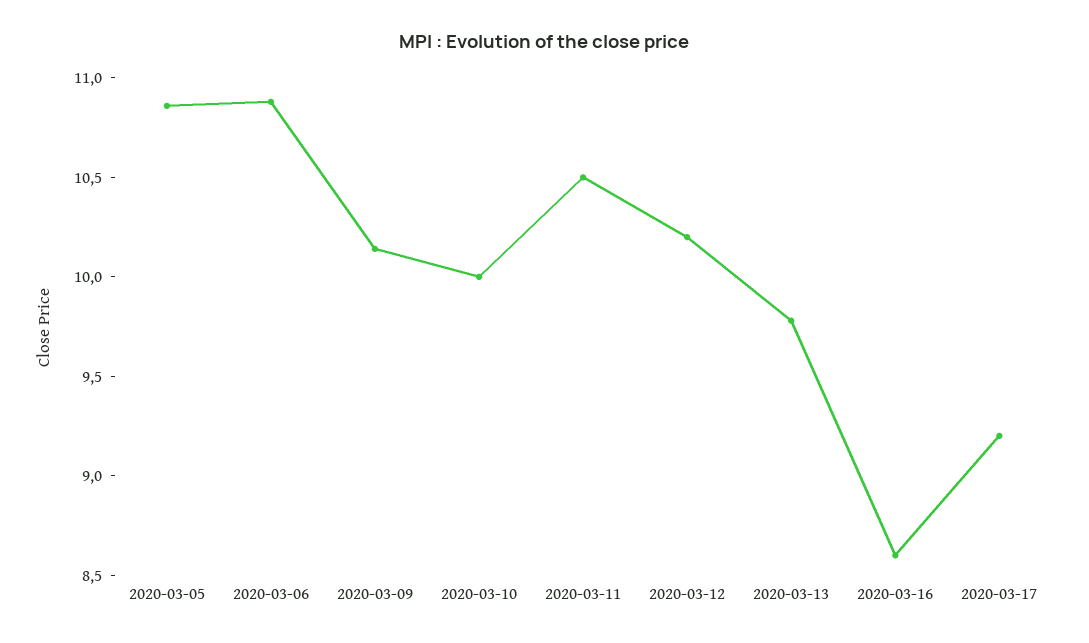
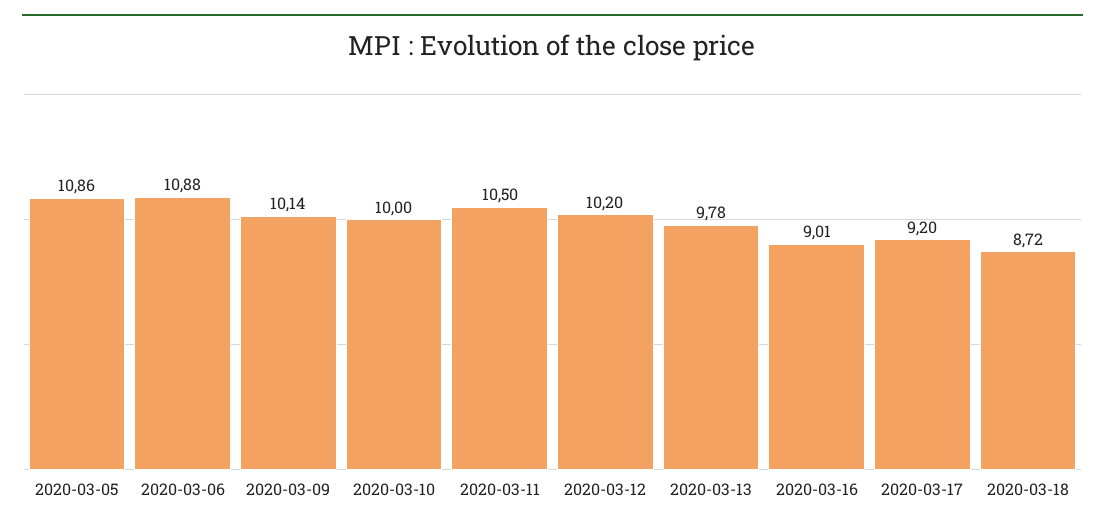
2020-03-16: 8.6 -> 9.01
2020-03-18: none -> 8.72

